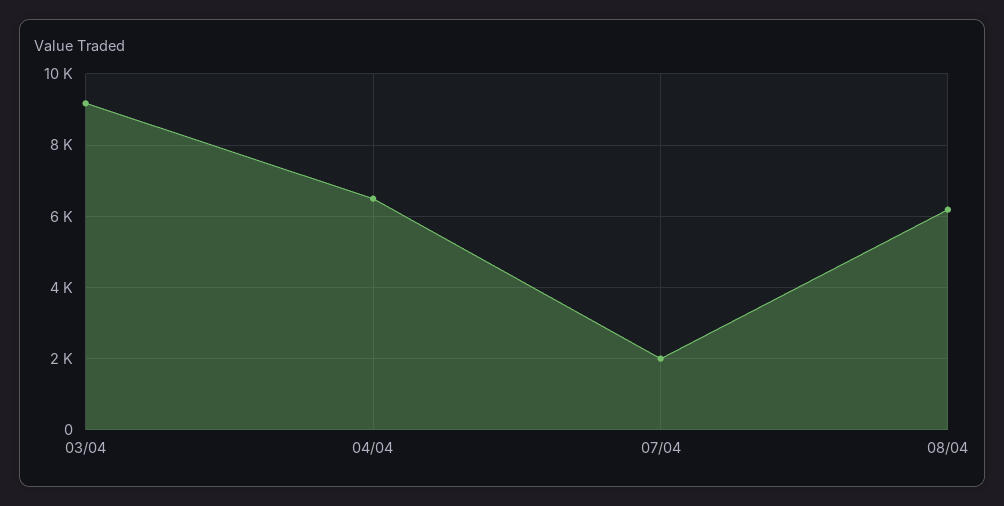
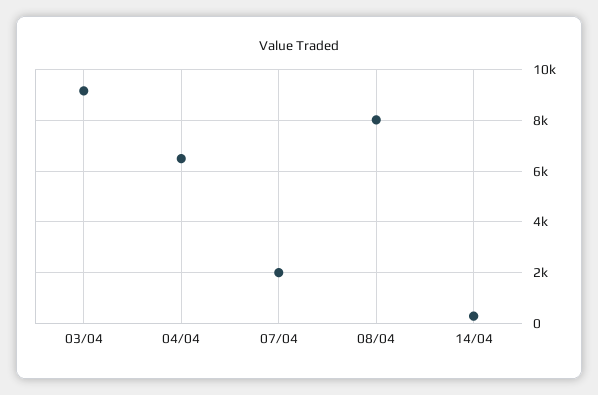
08/04: 6200 -> 8000
14/04: none -> 250

